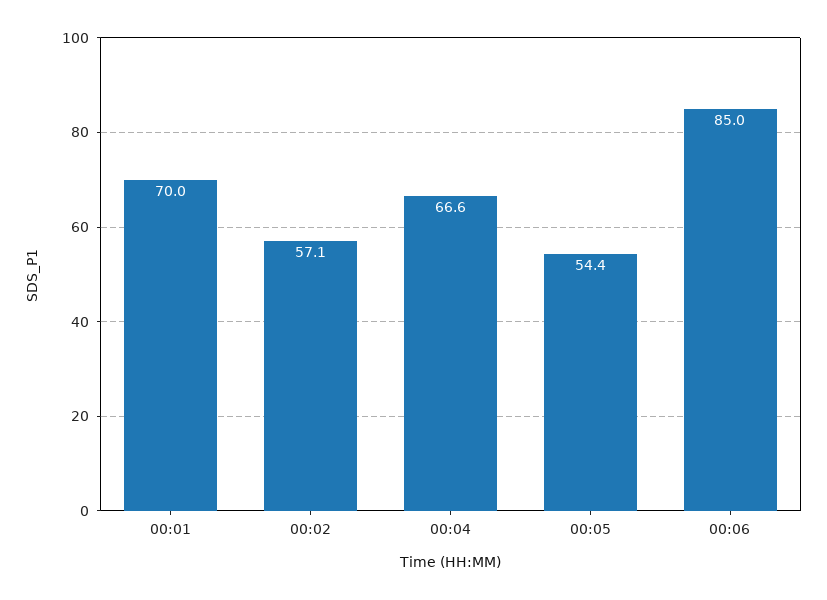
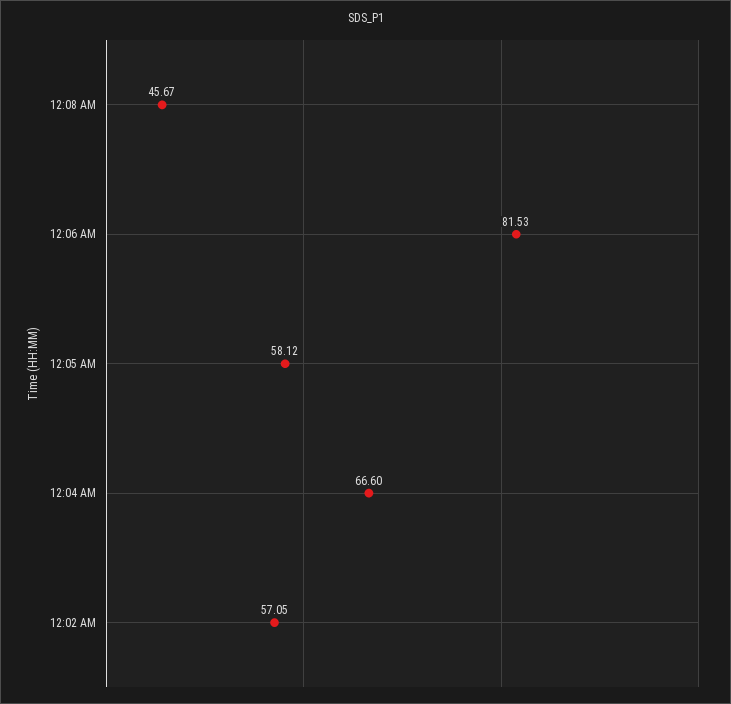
00:01: 70 -> none
00:05: 54.4 -> 58.12
00:06: 85 -> 81.53
12:08 AM: none -> 45.67

